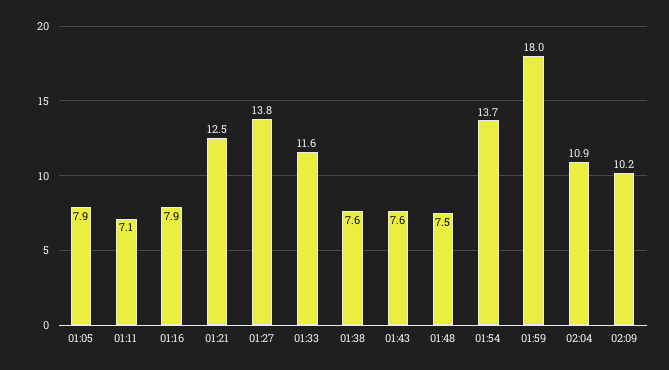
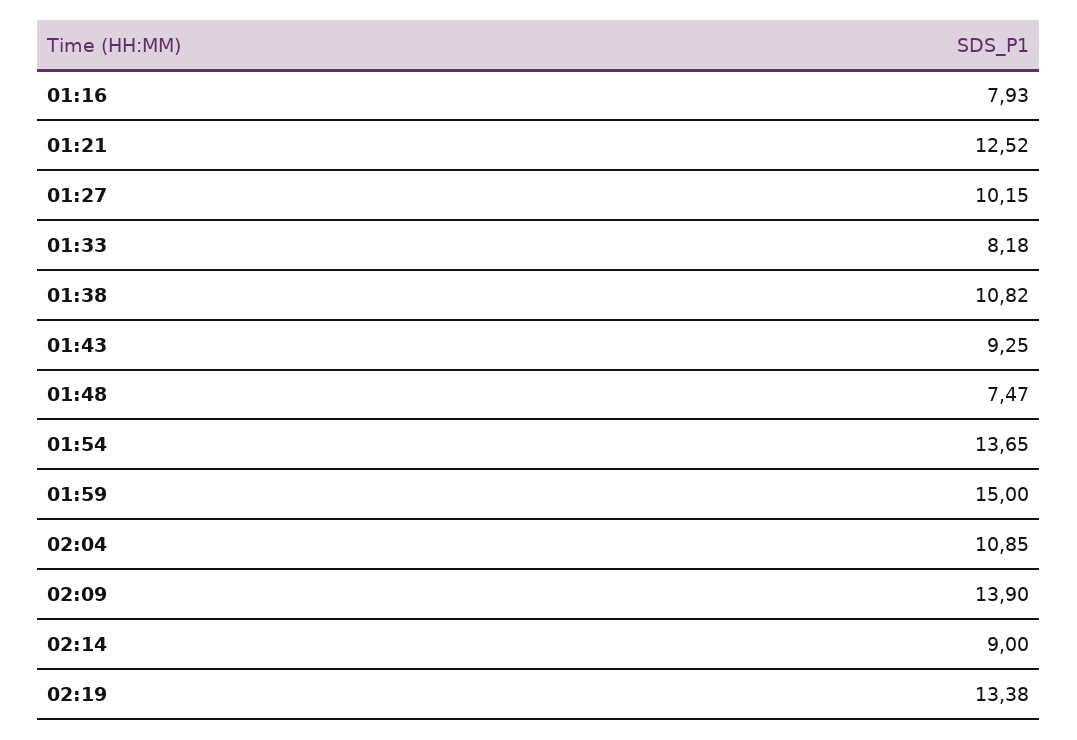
01:05: 7.9 -> none
01:11: 7.1 -> none
01:27: 13.8 -> 10.15
01:33: 11.6 -> 8.18
01:38: 7.6 -> 10.82
01:43: 7.6 -> 9.25
01:59: 18 -> 15
02:09: 10.2 -> 13.9
02:14: none -> 9
02:19: none -> 13.38

